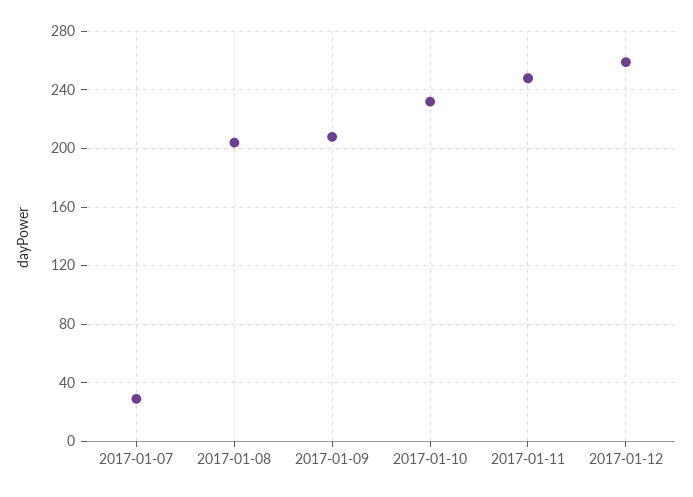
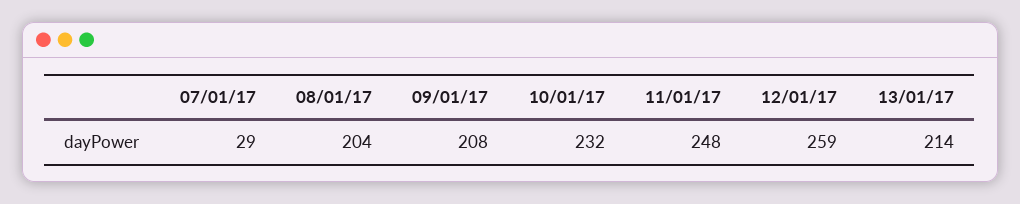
13/01/17: none -> 214

